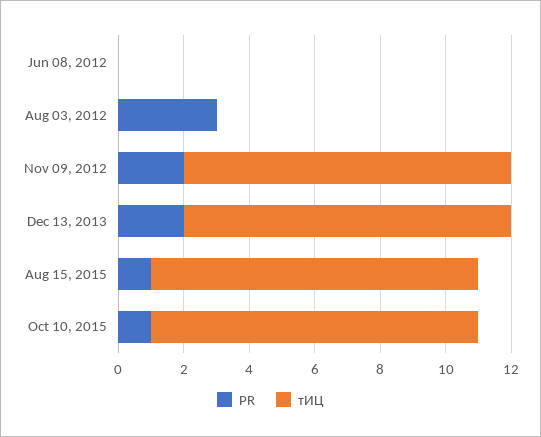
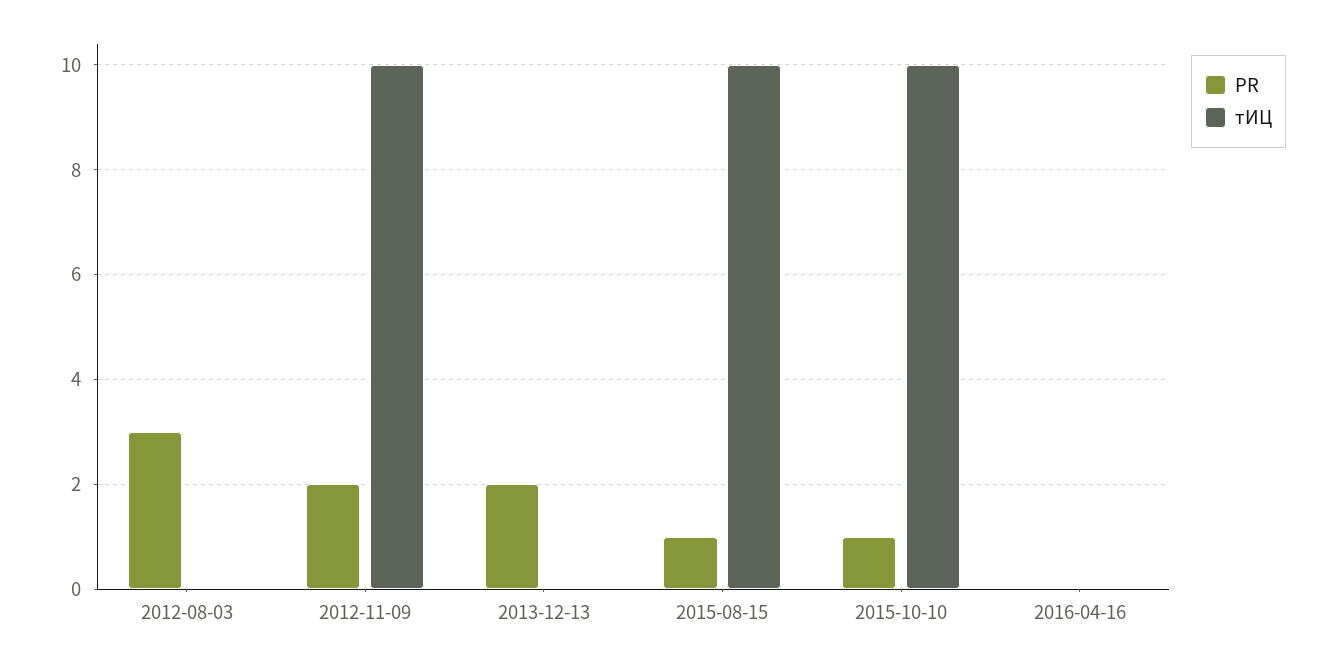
PR, Jun 08, 2012: 0 -> none
тИЦ, Jun 08, 2012: 0 -> none
тИЦ, Dec 13, 2013: 10 -> 0
PR, 2016-04-16: none -> 0
тИЦ, 2016-04-16: none -> 0

